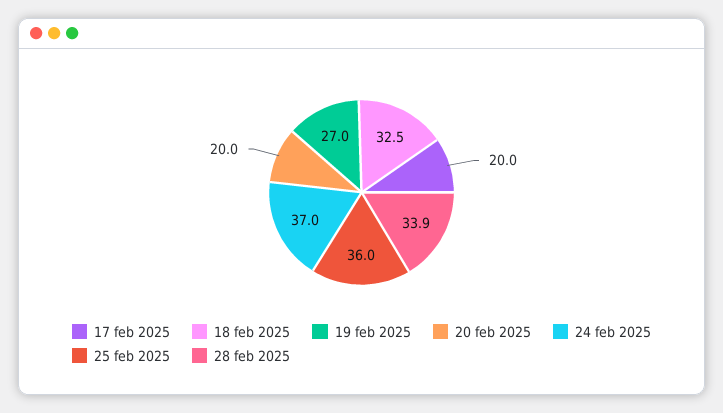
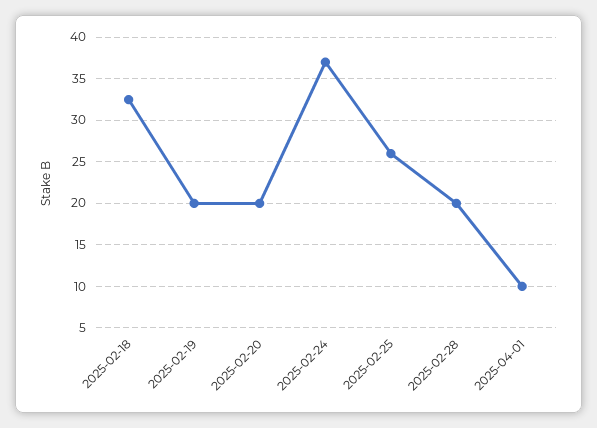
17 feb 2025: 20 -> none
19 feb 2025: 27 -> 20
25 feb 2025: 36 -> 26
28 feb 2025: 33.9 -> 20
2025-04-01: none -> 10

